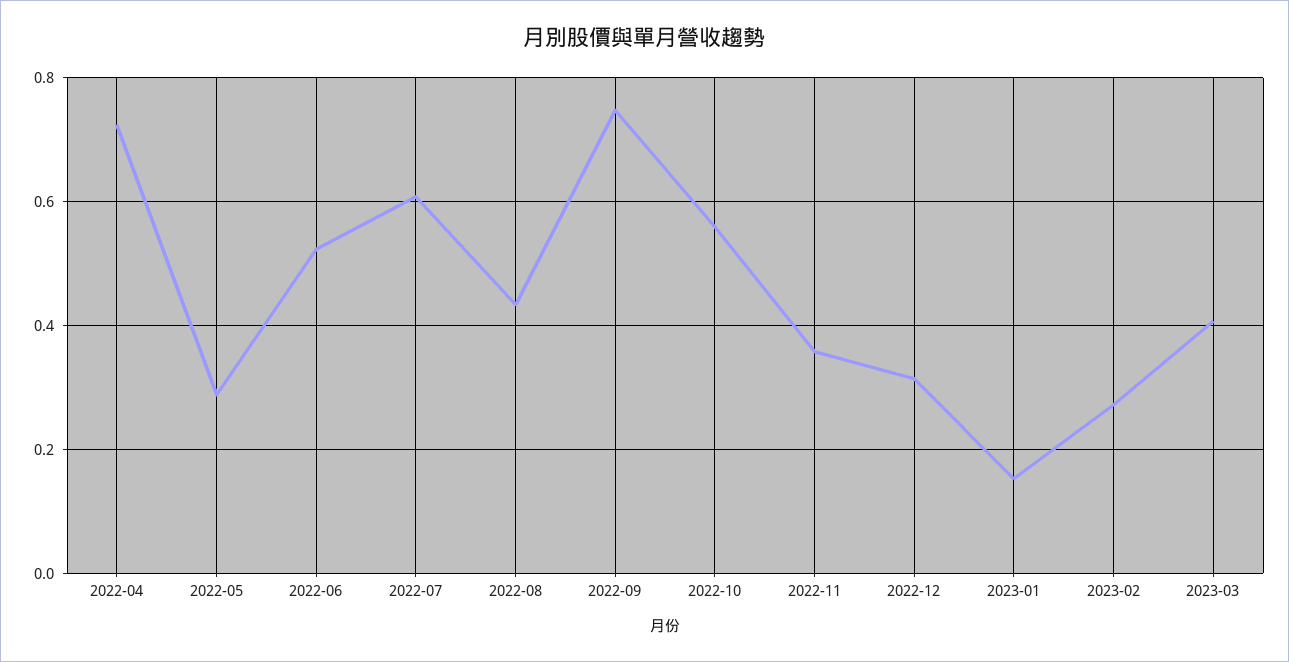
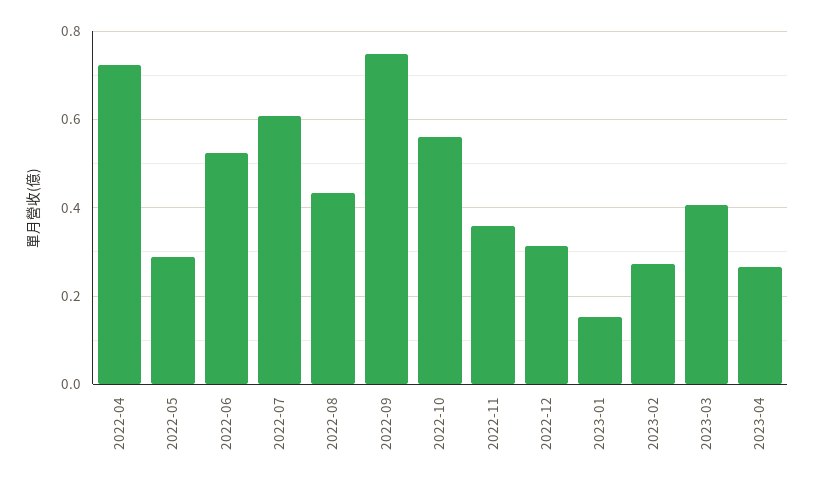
2023-04: none -> 0.26

